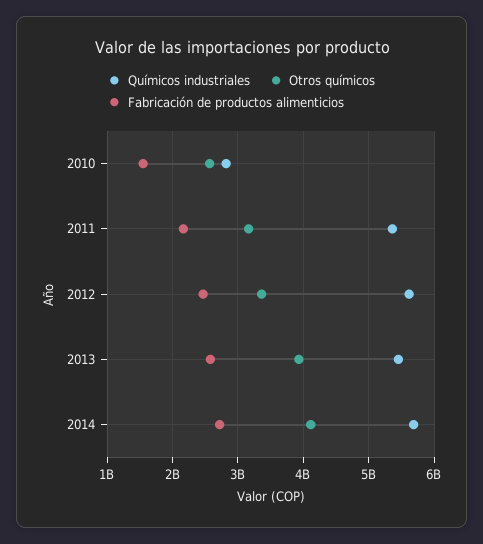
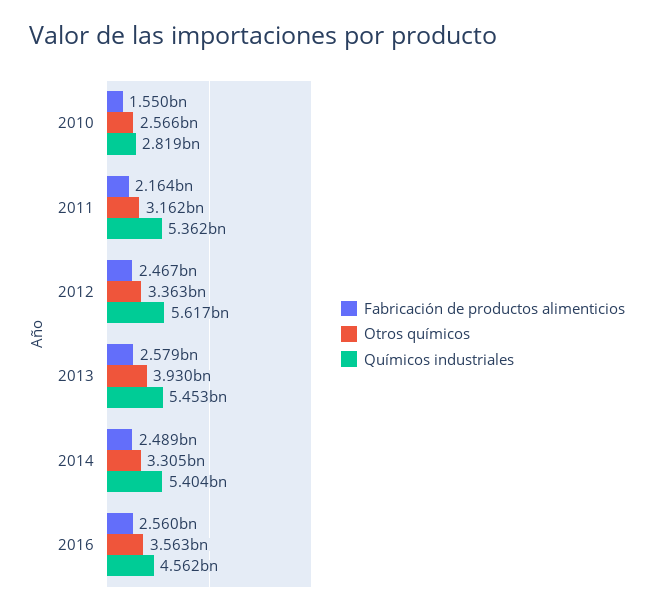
Químicos industriales, 2014: 5700000000 -> 5404000000
Otros químicos, 2014: 4100000000 -> 3305000000
Fabricación de productos alimenticios, 2014: 2700000000 -> 2489000000
Fabricación de productos alimenticios, 2016: none -> 2560000000
Otros químicos, 2016: none -> 3563000000
Químicos industriales, 2016: none -> 4562000000

